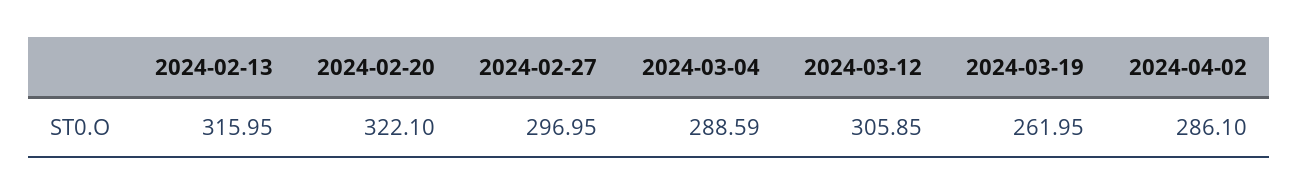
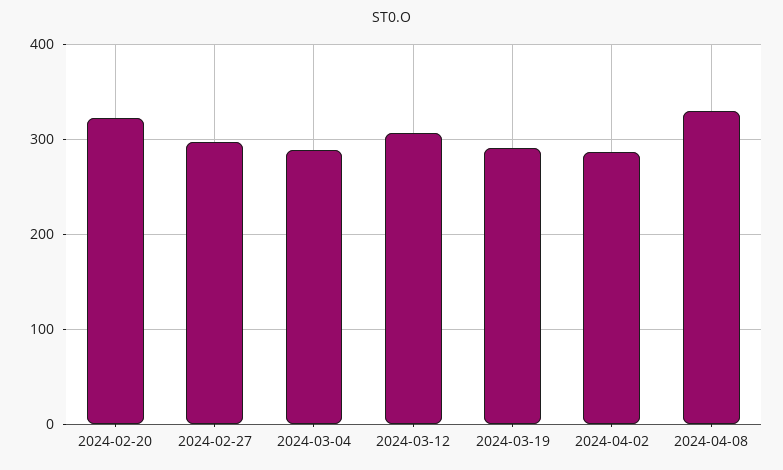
2024-02-13: 315.95 -> none
2024-03-19: 261.95 -> 290
2024-04-08: none -> 330

